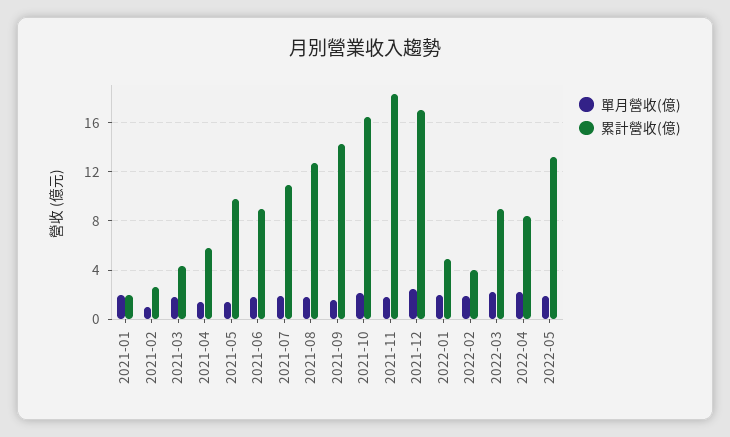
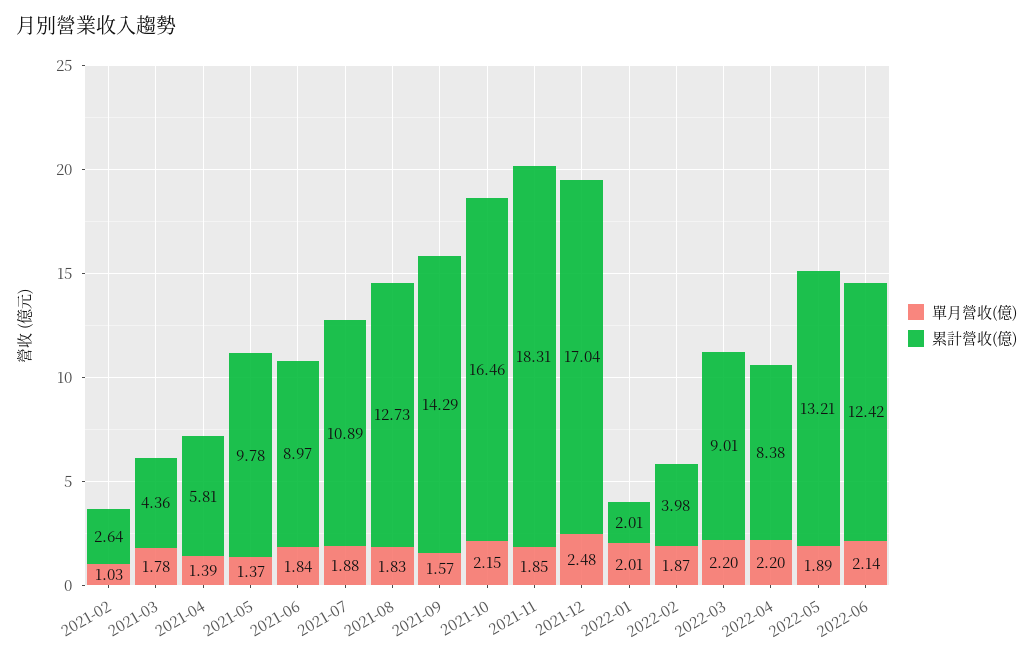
單月營收(億), 2021-01: 2 -> none
累計營收(億), 2021-01: 2 -> none
累計營收(億), 2022-01: 5 -> 2.01
單月營收(億), 2022-06: none -> 2.14
累計營收(億), 2022-06: none -> 12.42

